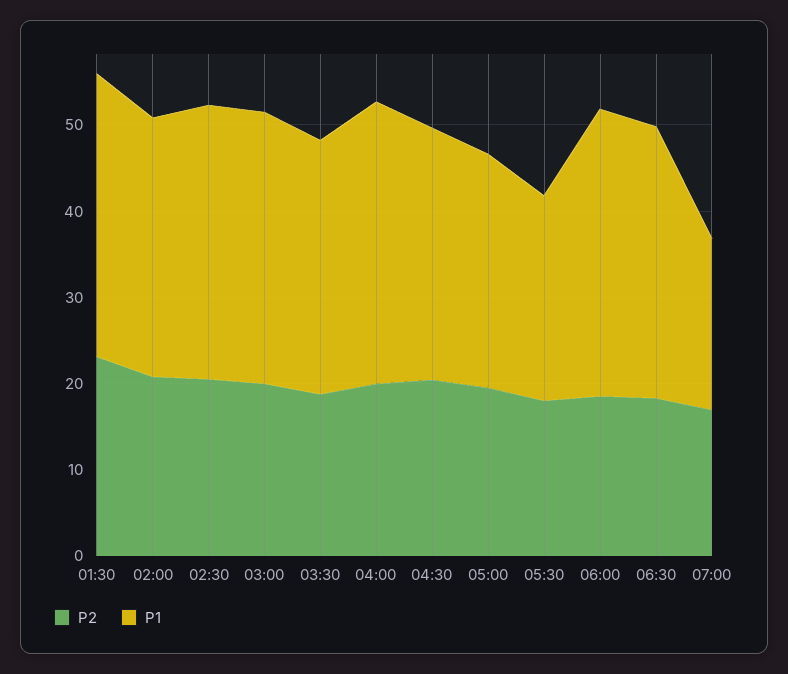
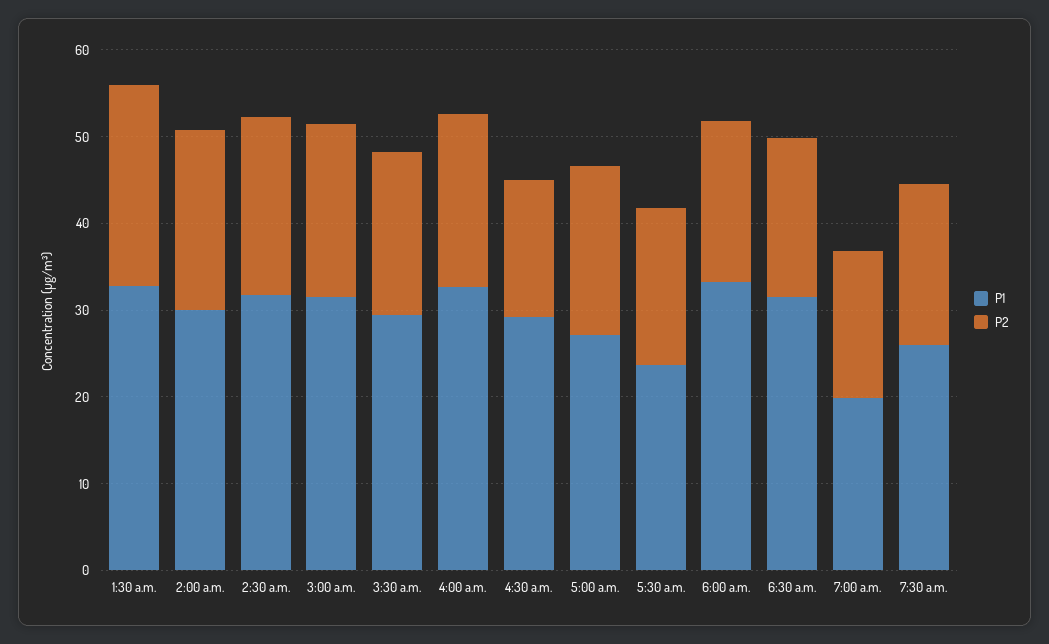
P2, 04:30: 20 -> 16
P1, 7:30 a.m.: none -> 26
P2, 7:30 a.m.: none -> 18

